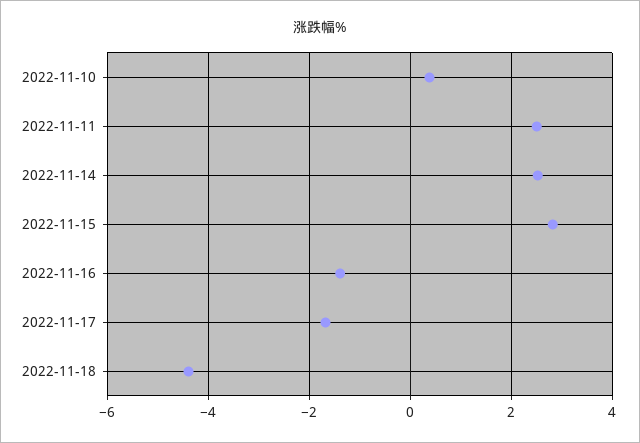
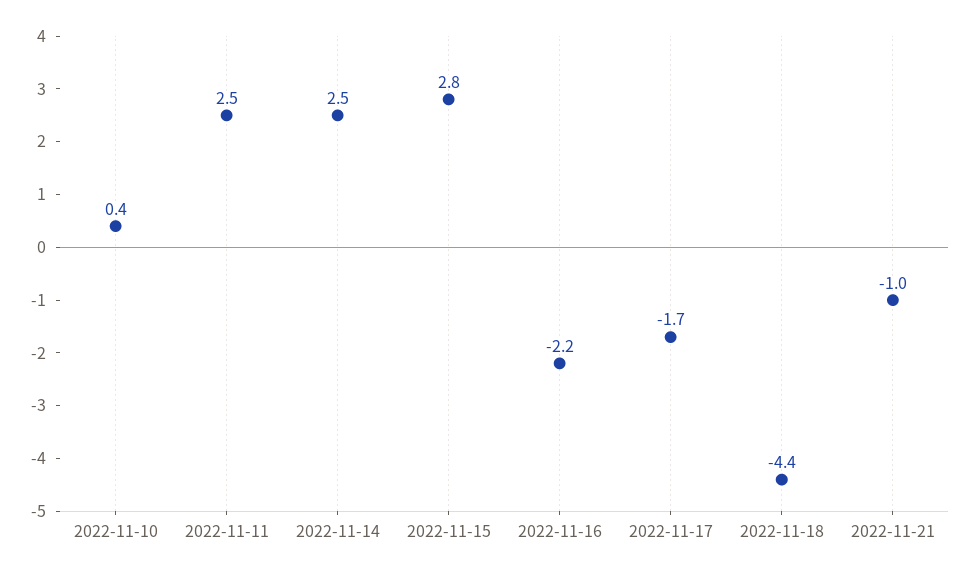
2022-11-16: -1.4 -> -2.2
2022-11-21: none -> -1

